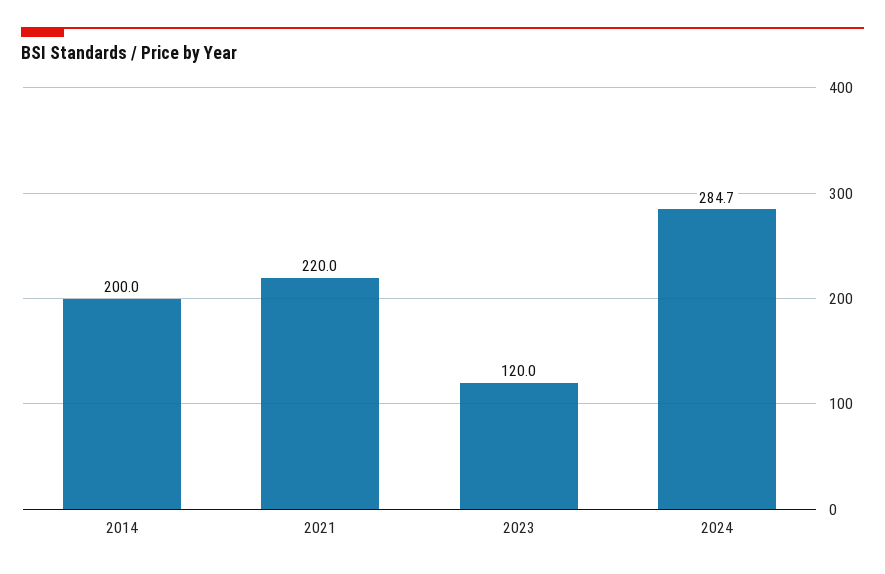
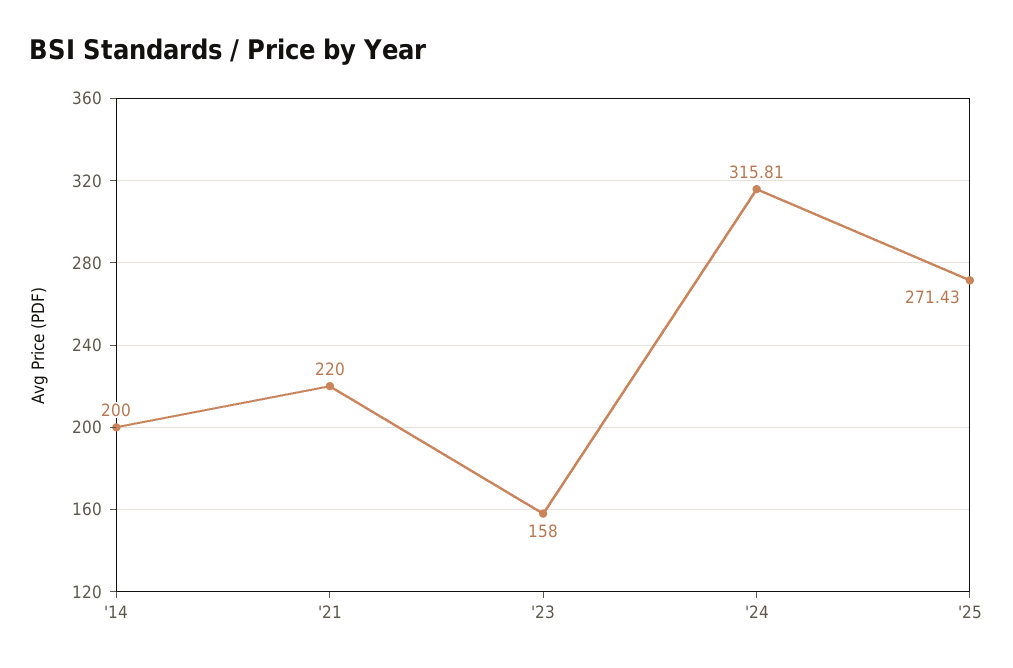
2023: 120 -> 158
2024: 284.7 -> 315.81
'25: none -> 271.43

